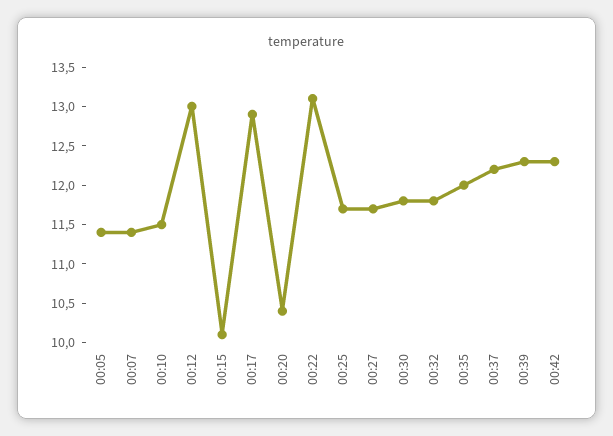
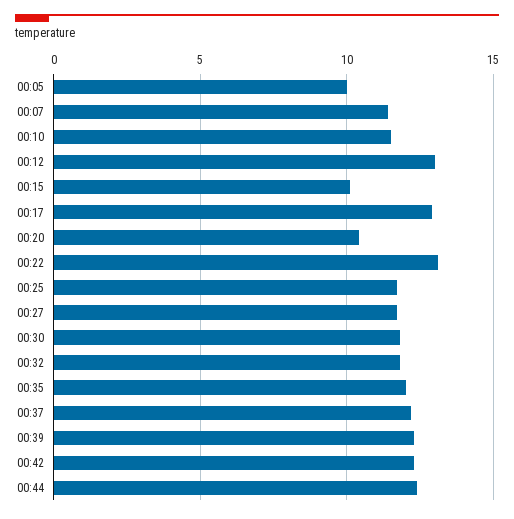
00:05: 11.5 -> 10
00:44: none -> 12.5

